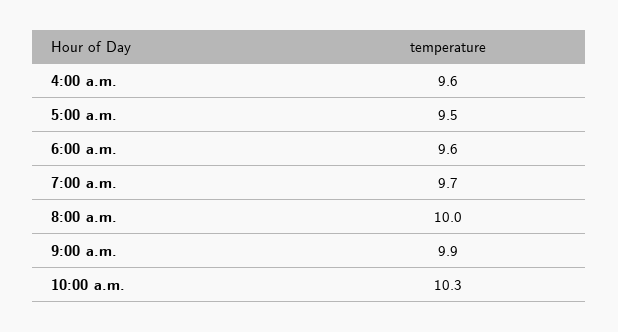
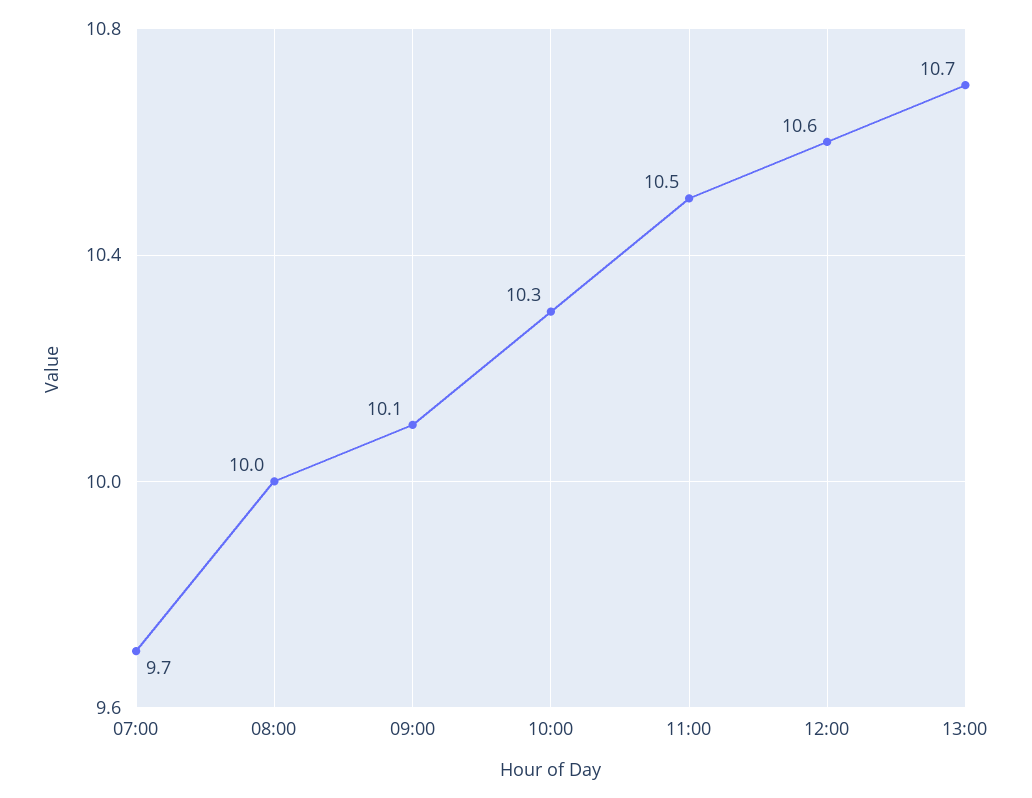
4:00 a.m.: 9.6 -> none
5:00 a.m.: 9.5 -> none
6:00 a.m.: 9.6 -> none
9:00 a.m.: 9.9 -> 10.1
11:00: none -> 10.5
12:00: none -> 10.6
13:00: none -> 10.7

